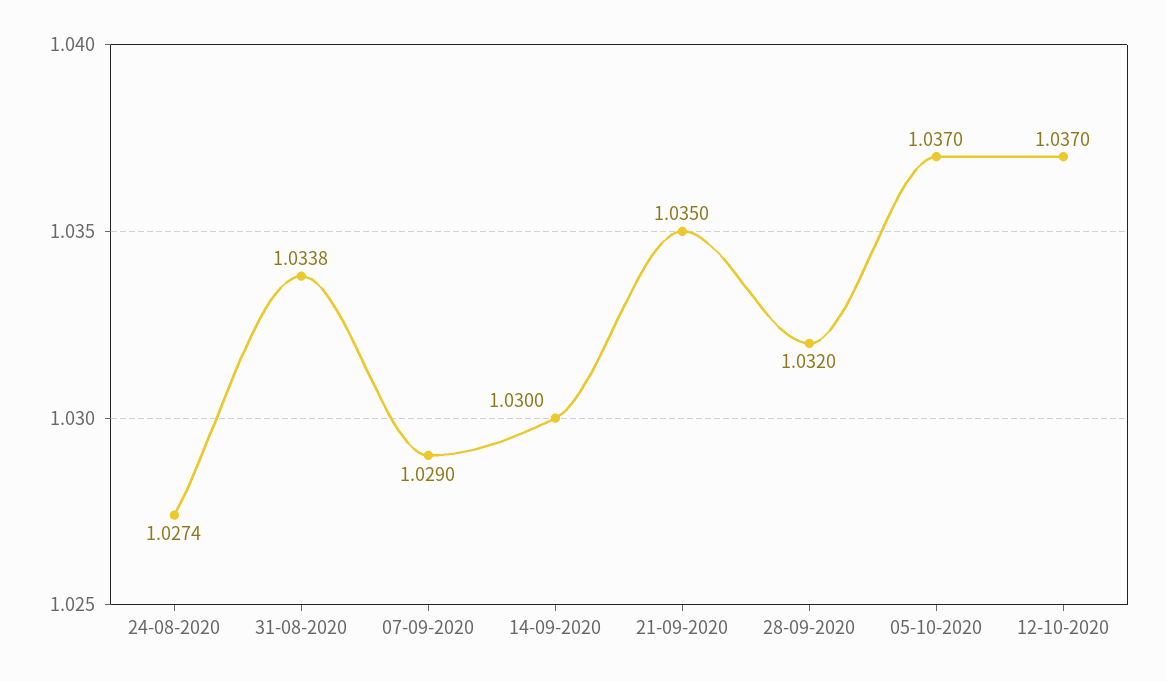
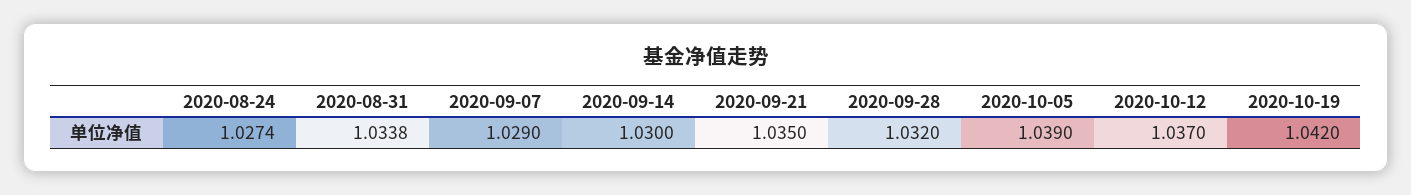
05-10-2020: 1.037 -> 1.039
2020-10-19: none -> 1.042

